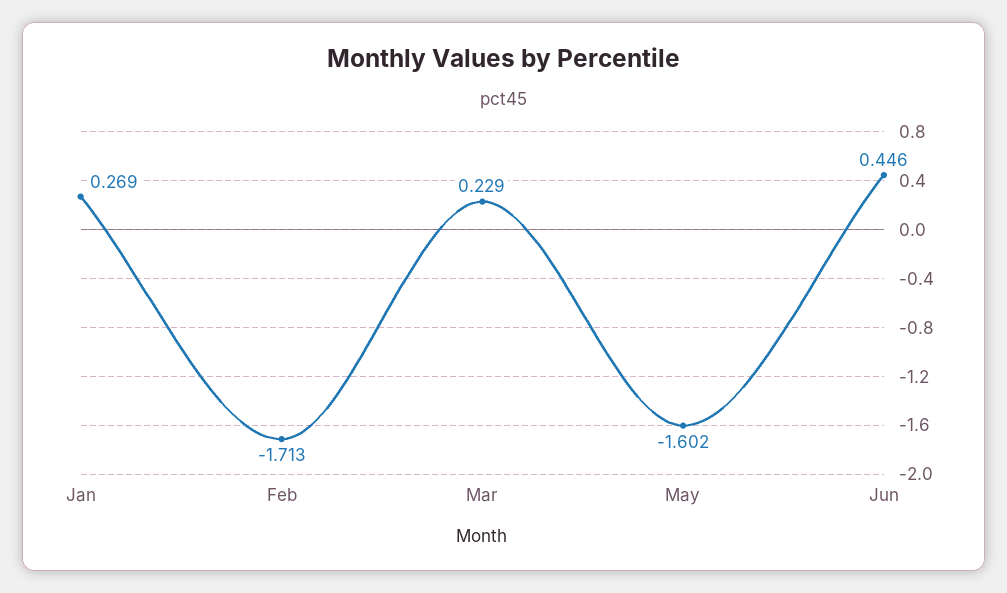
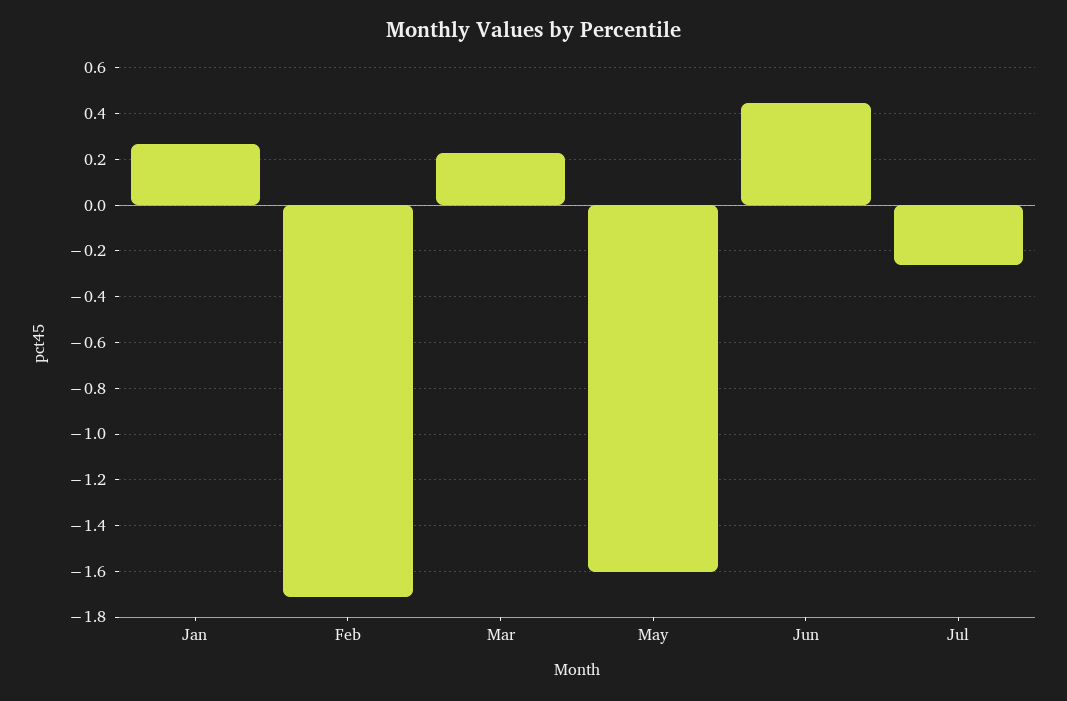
Jul: none -> -0.25

